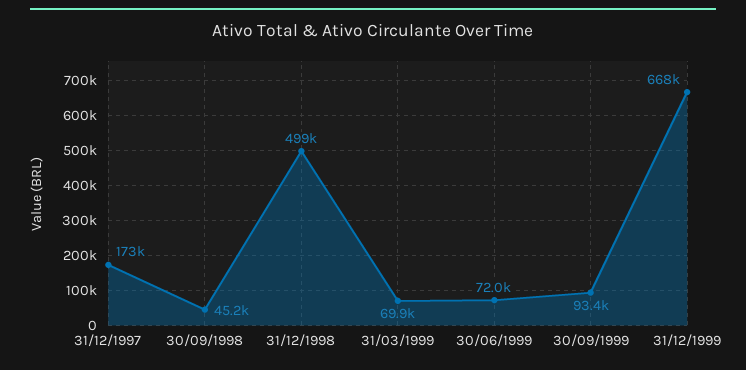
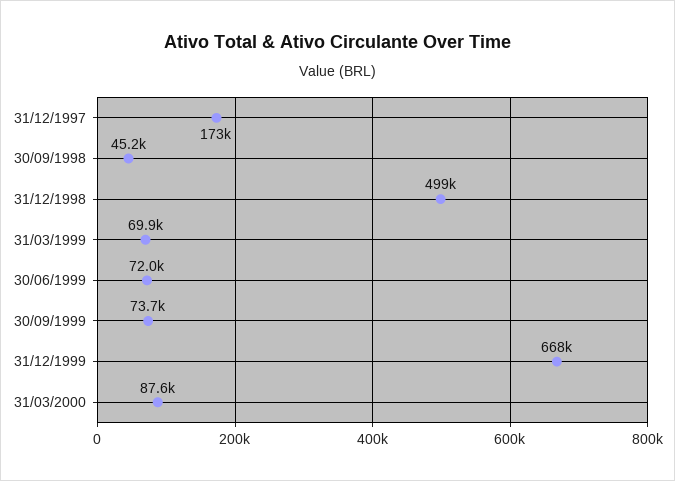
30/09/1999: 93400 -> 73700
31/03/2000: none -> 87600

